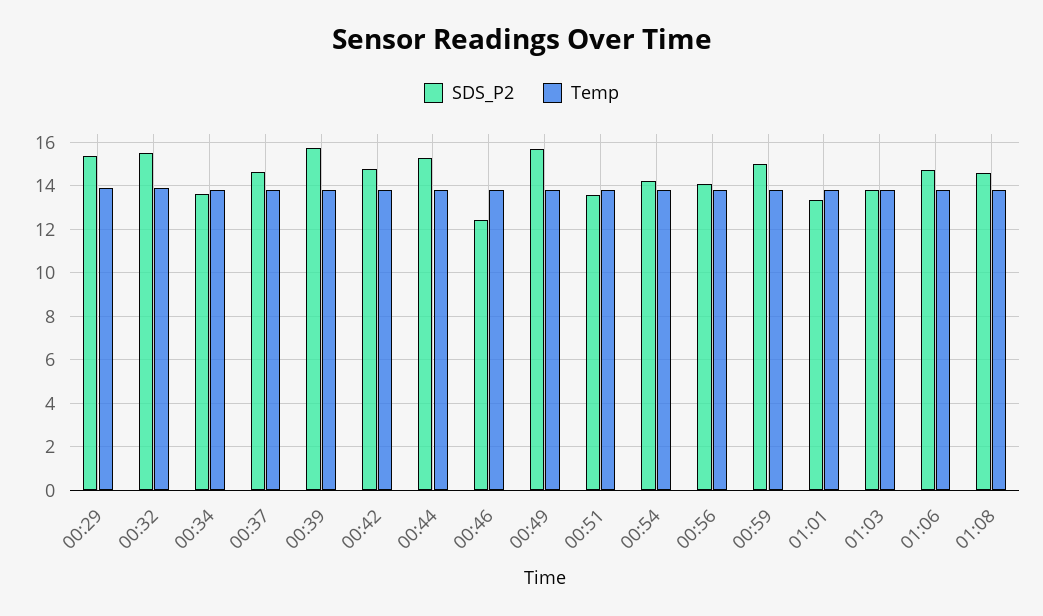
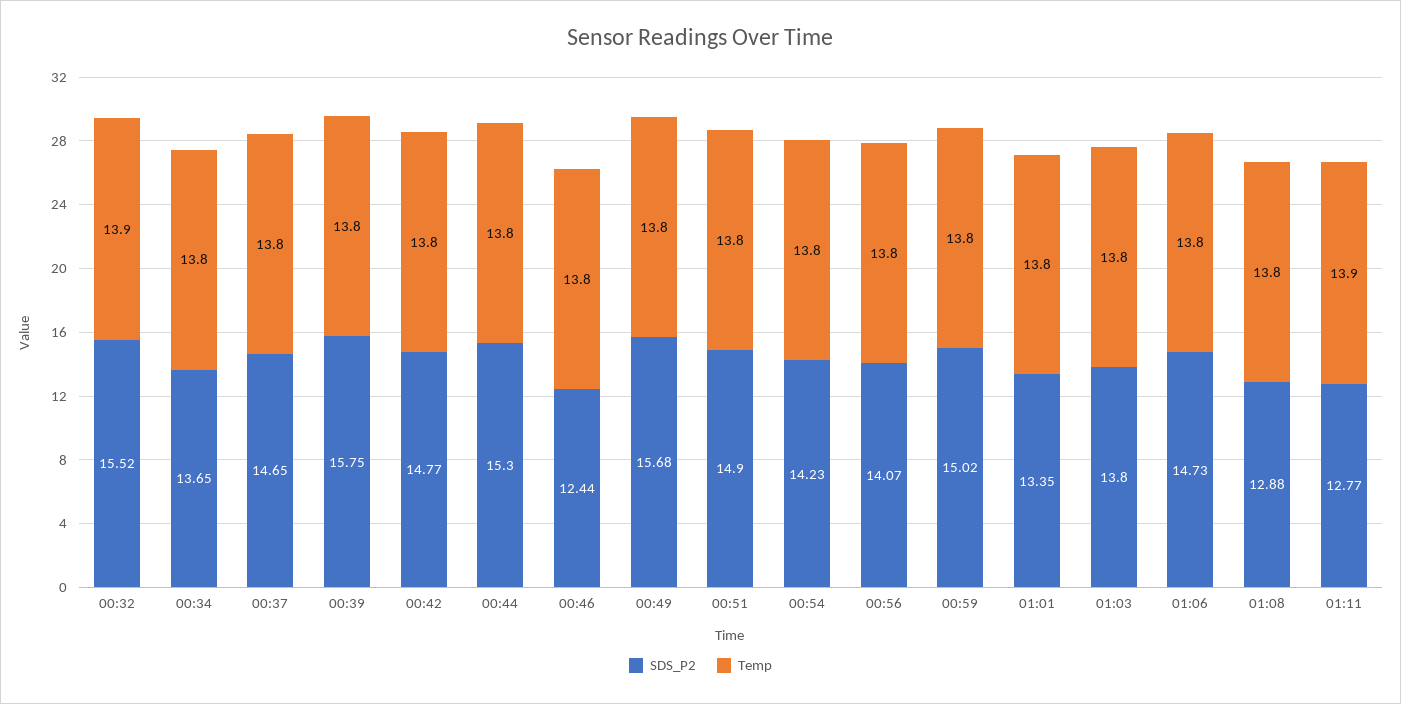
SDS_P2, 00:29: 15.5 -> none
Temp, 00:29: 14 -> none
SDS_P2, 00:51: 13.5 -> 14.9
SDS_P2, 01:08: 14.5 -> 12.88
SDS_P2, 01:11: none -> 12.77
Temp, 01:11: none -> 13.9

